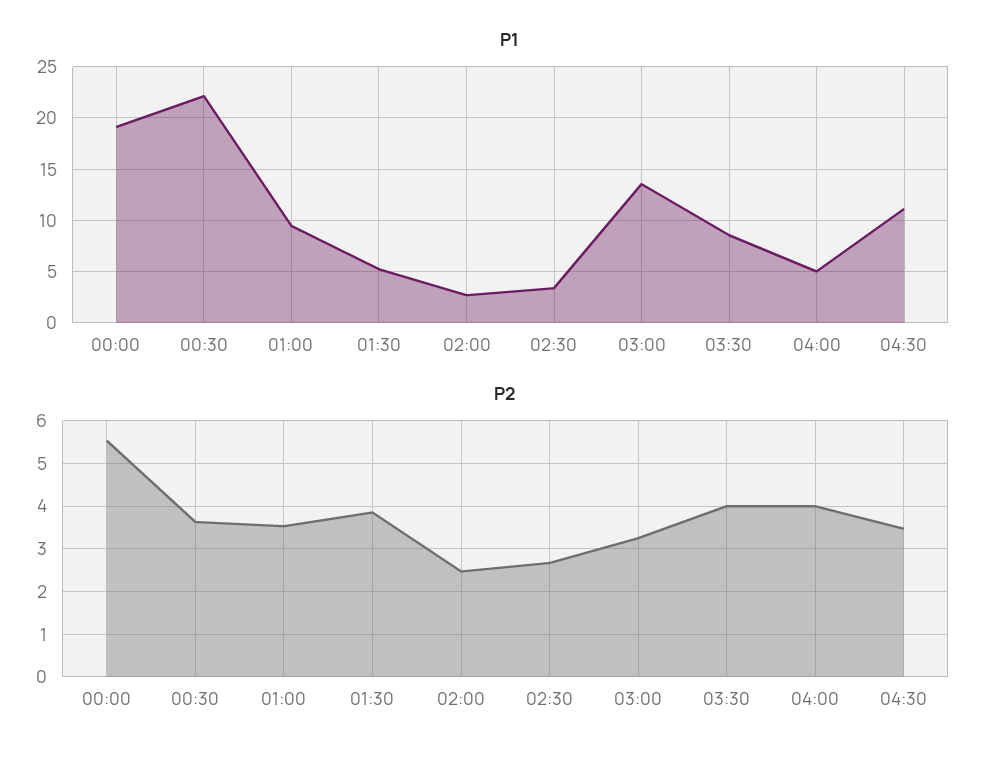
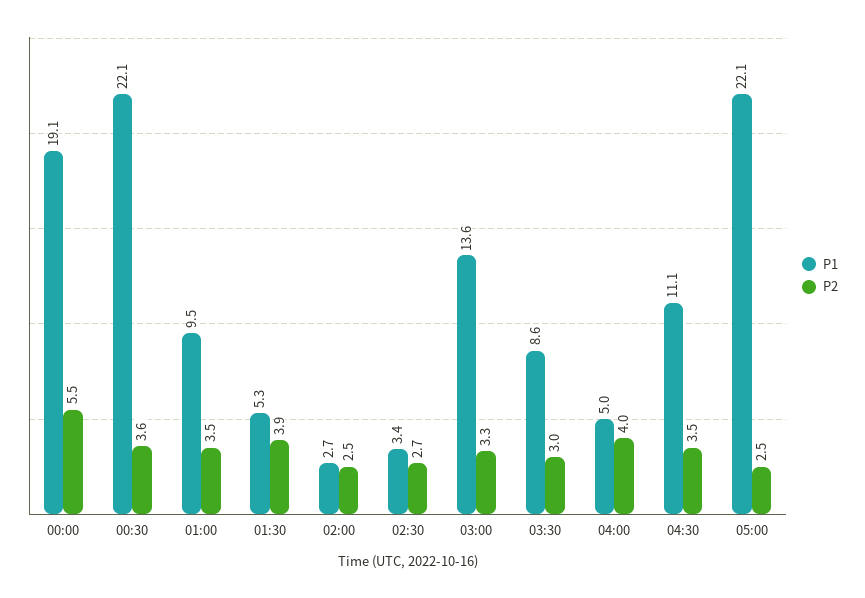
P2, 03:30: 4 -> 3
P1, 05:00: none -> 22.1
P2, 05:00: none -> 2.5

